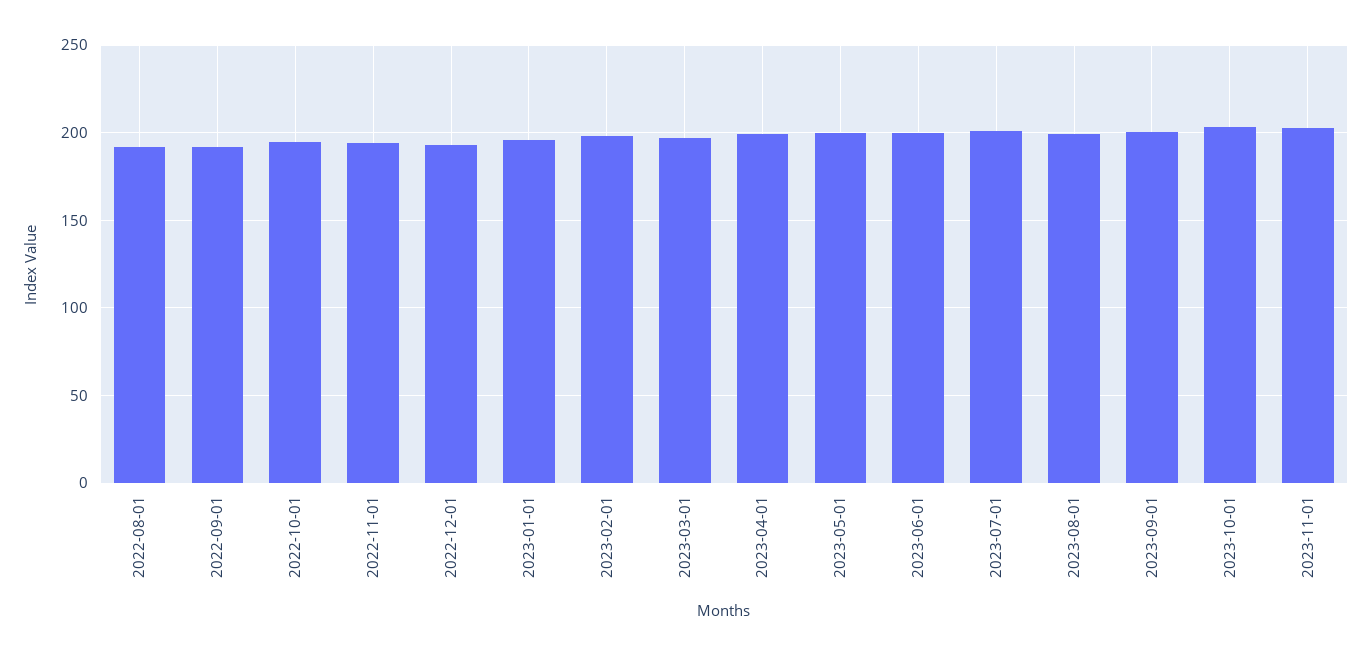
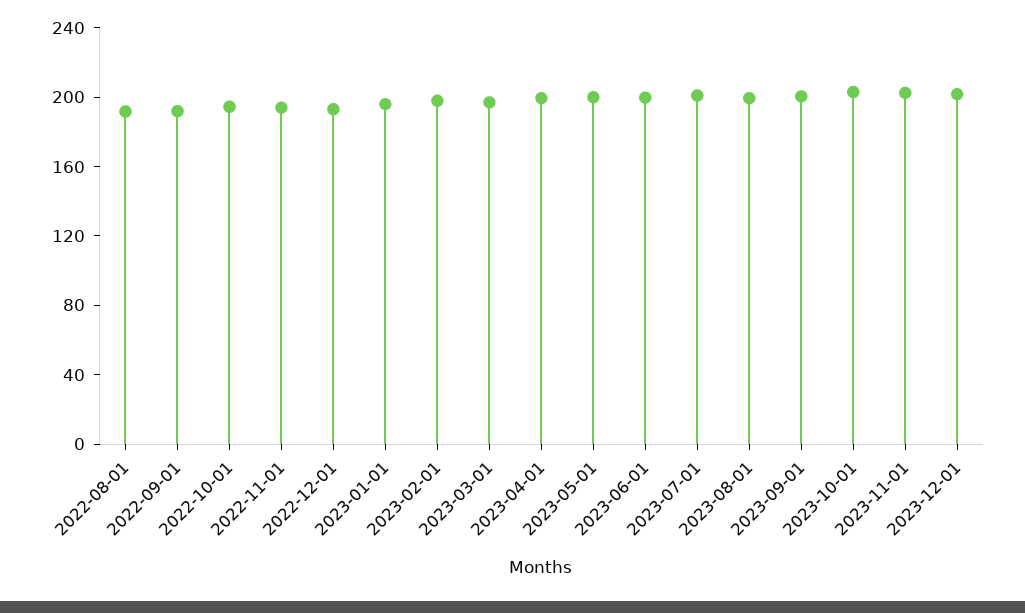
2023-12-01: none -> 200

